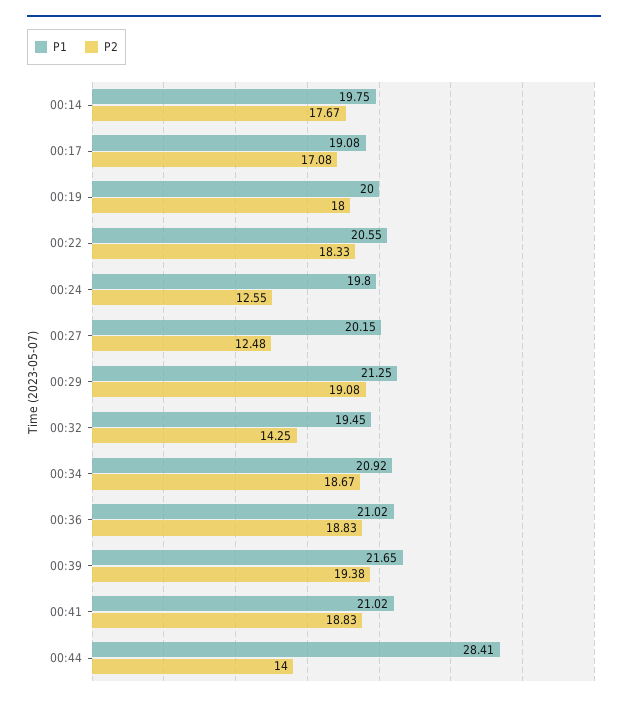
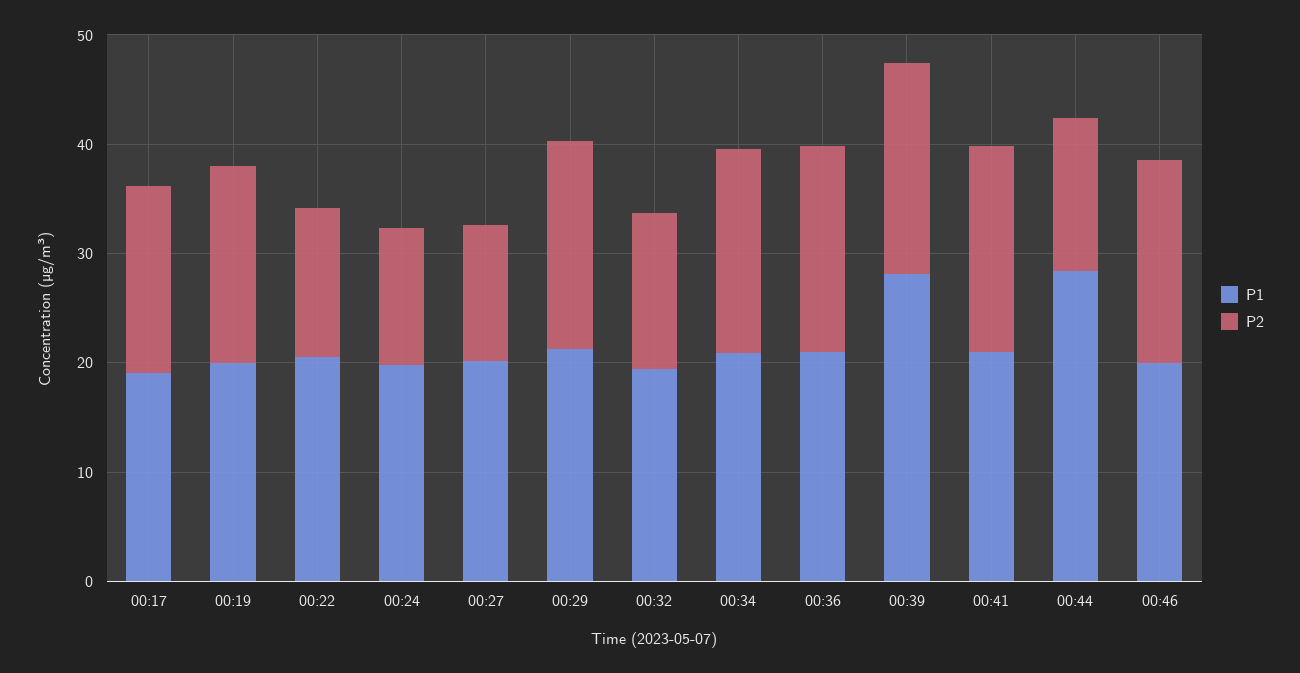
P1, 00:14: 19.75 -> none
P2, 00:14: 17.67 -> none
P2, 00:22: 18.33 -> 14
P1, 00:39: 21.65 -> 28
P1, 00:46: none -> 20
P2, 00:46: none -> 18

